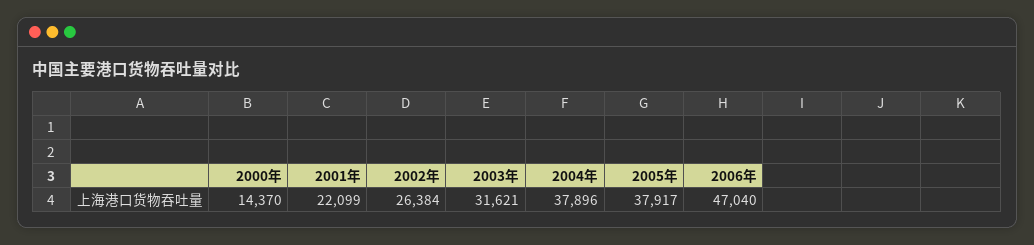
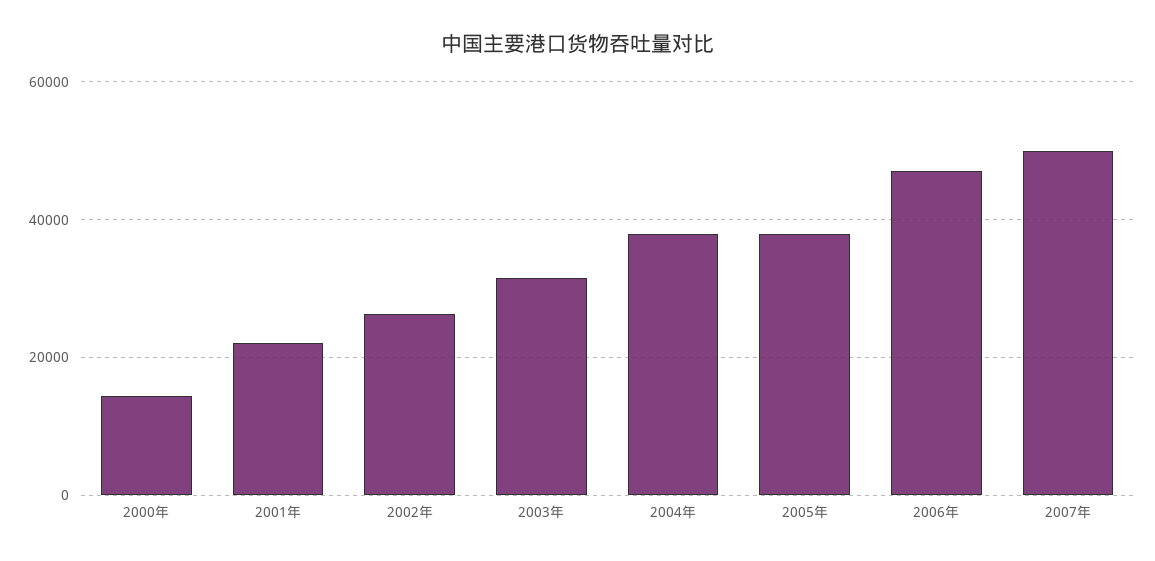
2007年: none -> 50000

